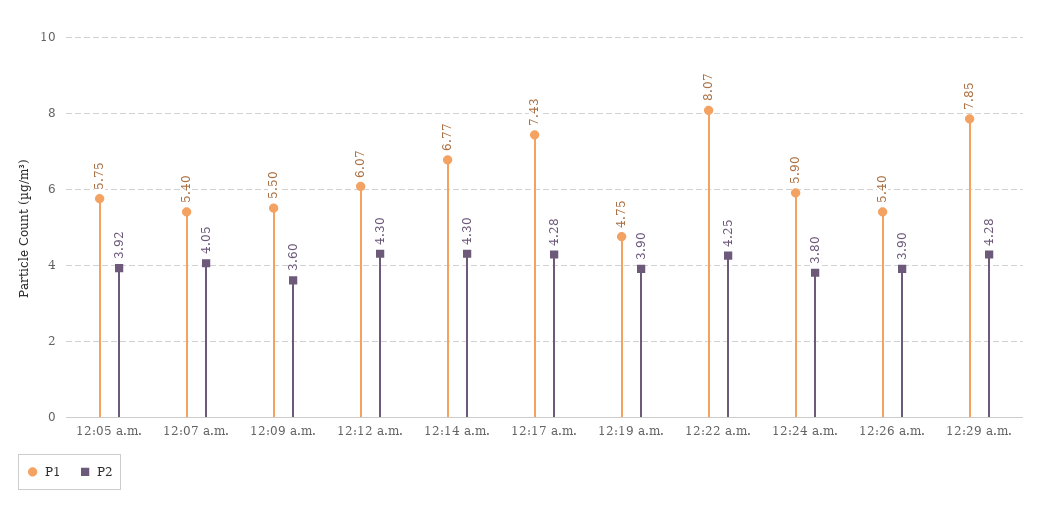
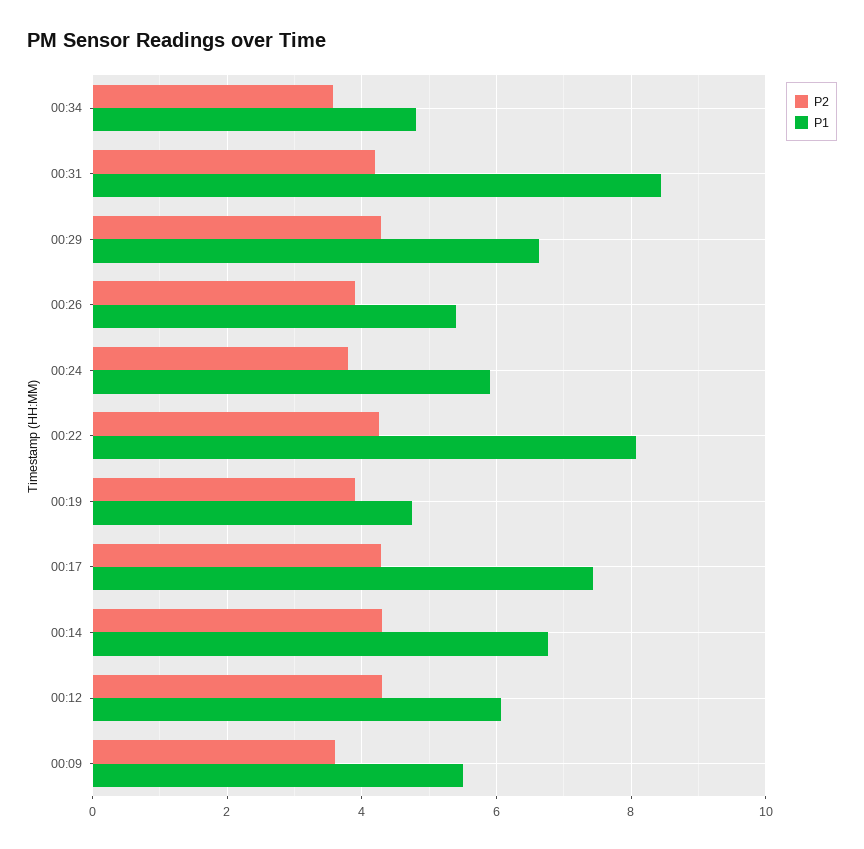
P1, 12:05 a.m.: 5.75 -> none
P2, 12:05 a.m.: 3.92 -> none
P1, 12:07 a.m.: 5.4 -> none
P2, 12:07 a.m.: 4.05 -> none
P1, 12:29 a.m.: 7.85 -> 6.6
P2, 00:34: none -> 3.6
P1, 00:34: none -> 4.8
P2, 00:31: none -> 4.2
P1, 00:31: none -> 8.4

